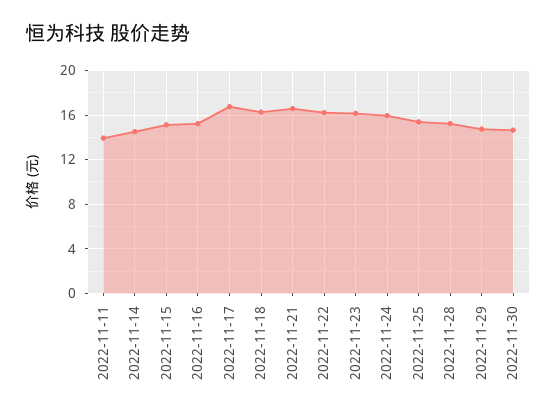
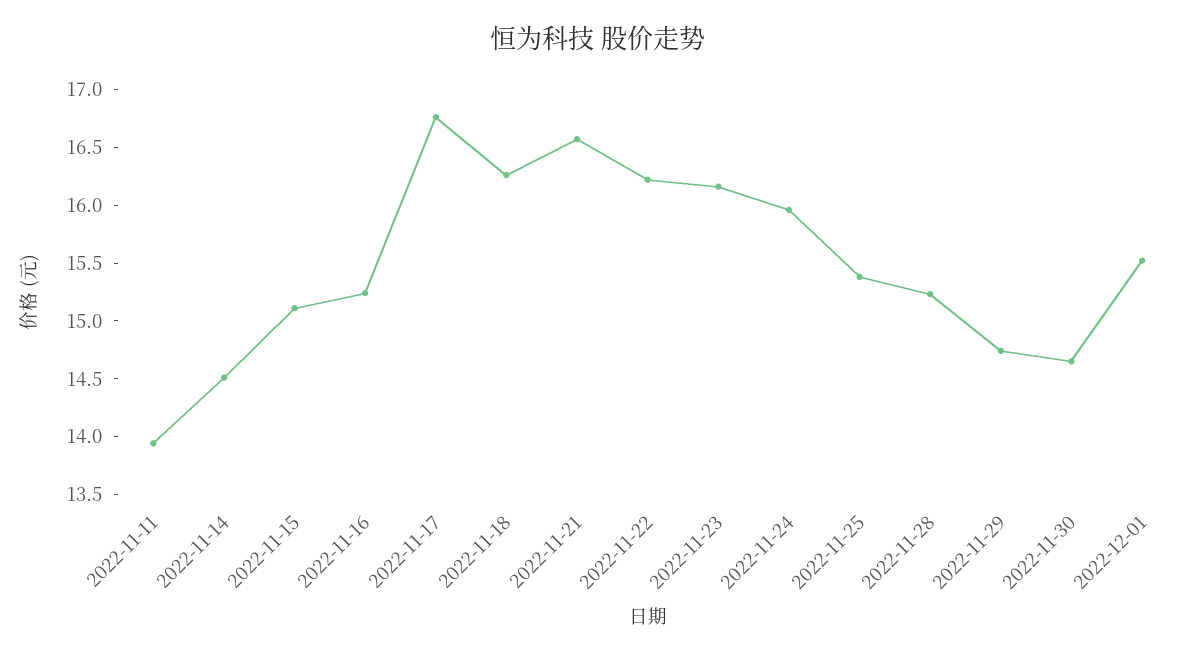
2022-12-01: none -> 15.5

